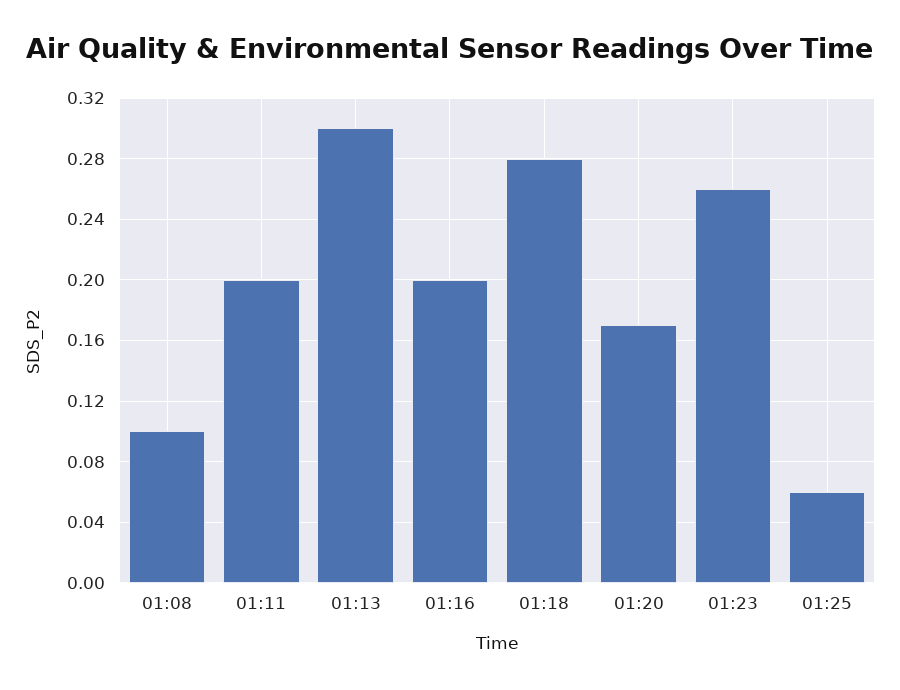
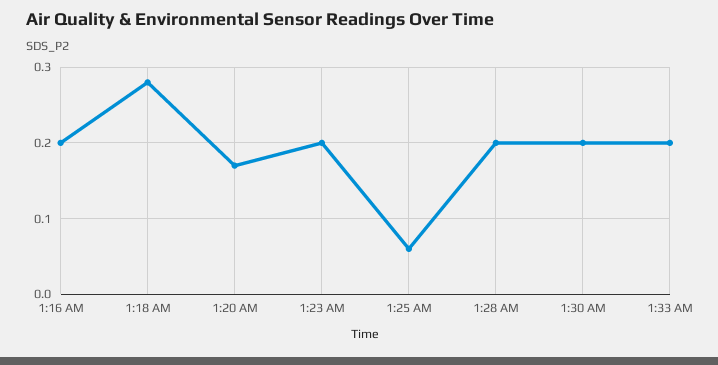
01:08: 0.1 -> none
01:11: 0.2 -> none
01:13: 0.3 -> none
01:23: 0.26 -> 0.2
1:28 AM: none -> 0.2
1:30 AM: none -> 0.2
1:33 AM: none -> 0.2

